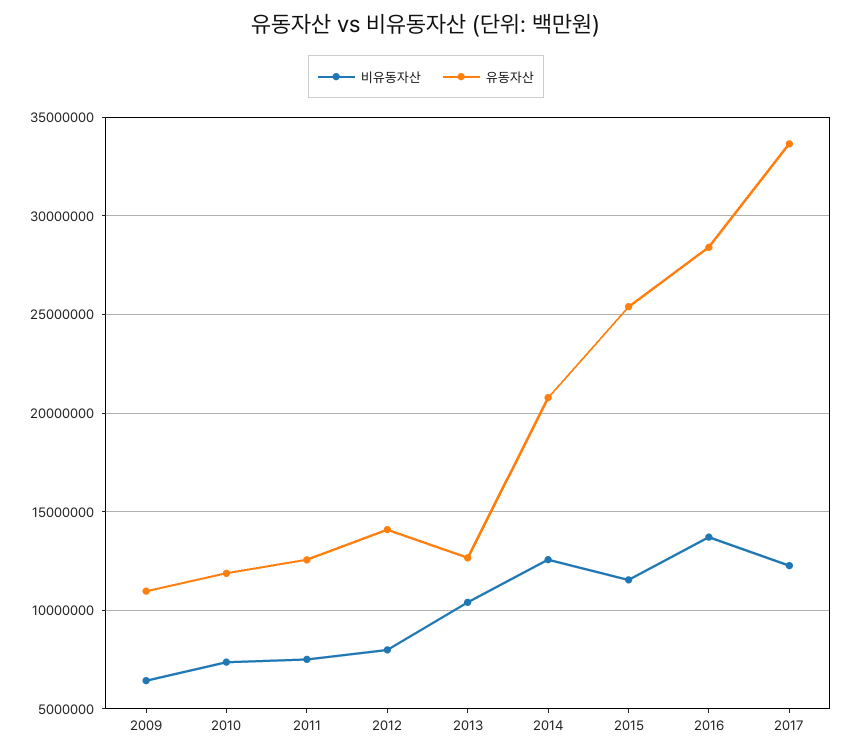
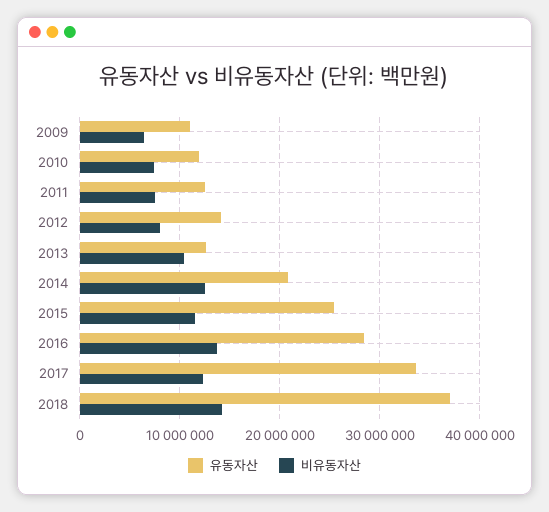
유동자산, 2018: none -> 37000000
비유동자산, 2018: none -> 14000000

